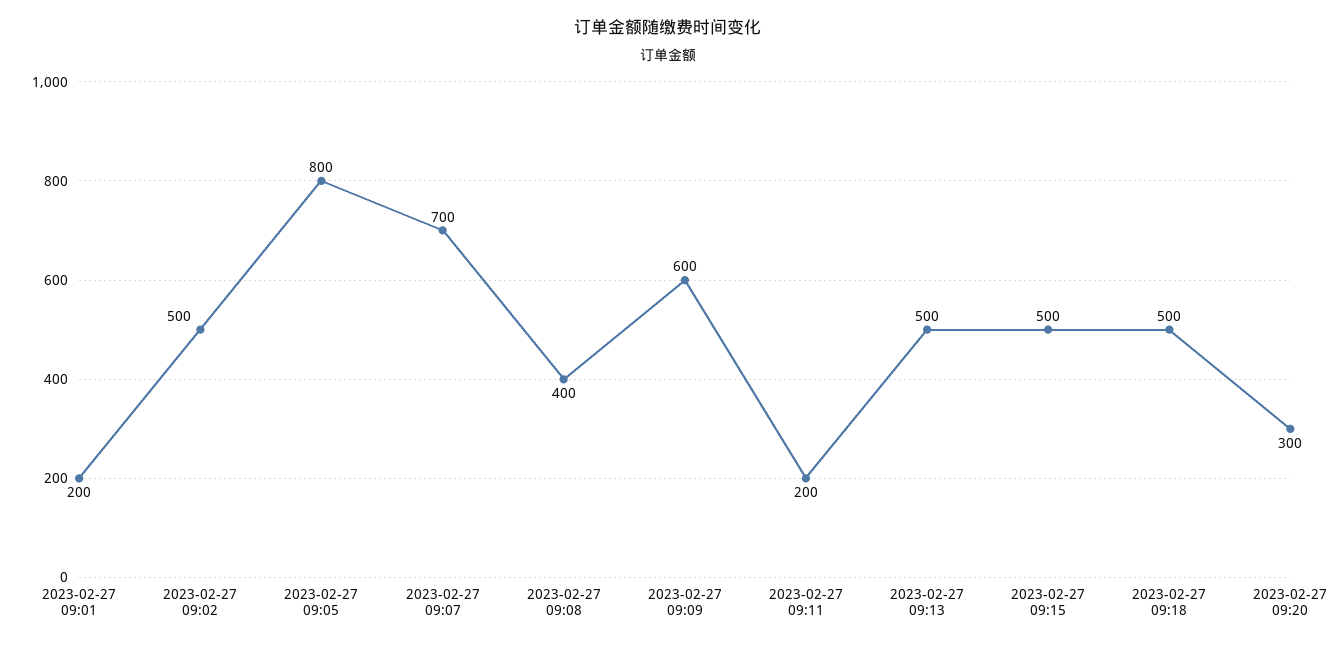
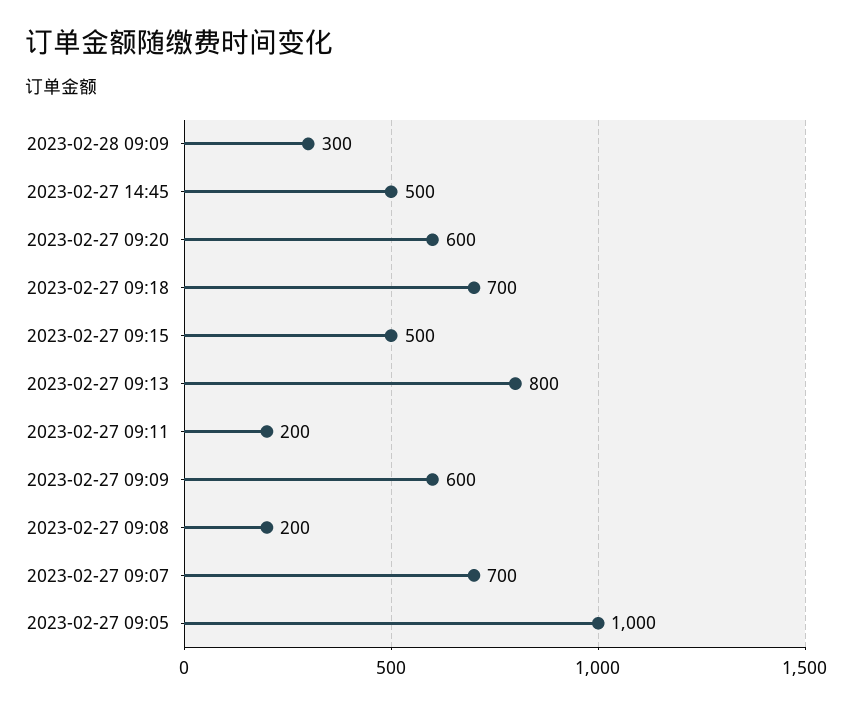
2023-02-27 09:01: 200 -> none
2023-02-27 09:02: 500 -> none
2023-02-27 09:05: 800 -> 1000
2023-02-27 09:08: 400 -> 200
2023-02-27 09:13: 500 -> 800
2023-02-27 09:18: 500 -> 700
2023-02-27 09:20: 300 -> 600
2023-02-28 09:09: none -> 300
2023-02-27 14:45: none -> 500

